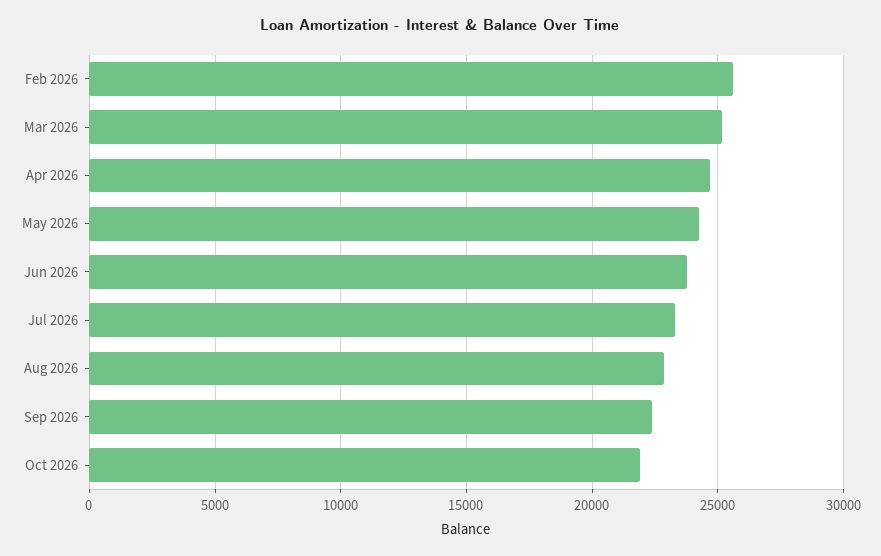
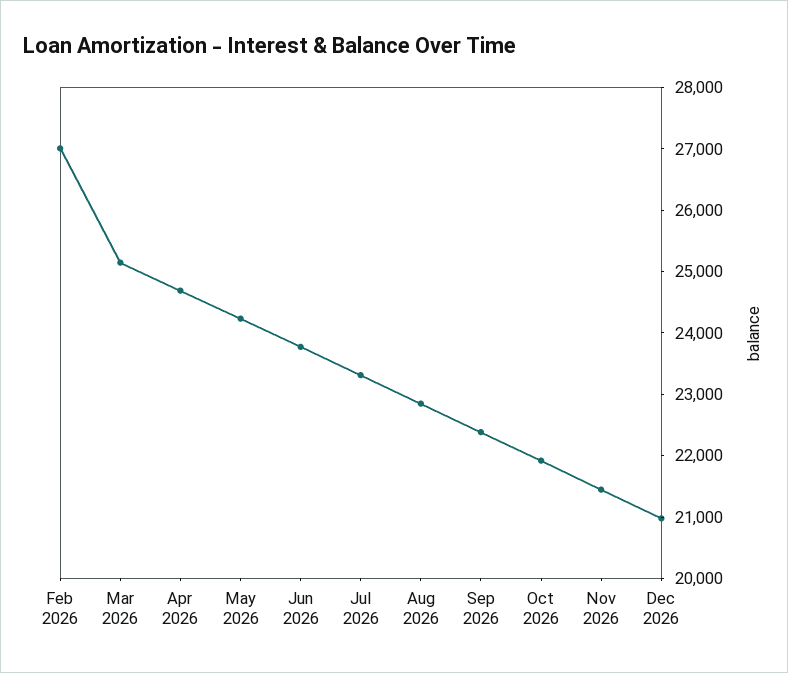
Feb 2026: 25500 -> 27000
Nov 2026: none -> 21400
Dec 2026: none -> 21000

